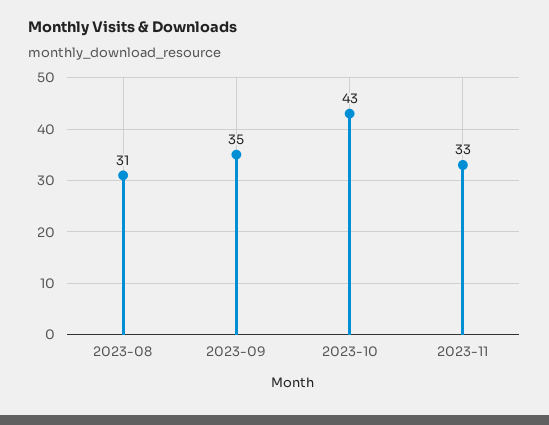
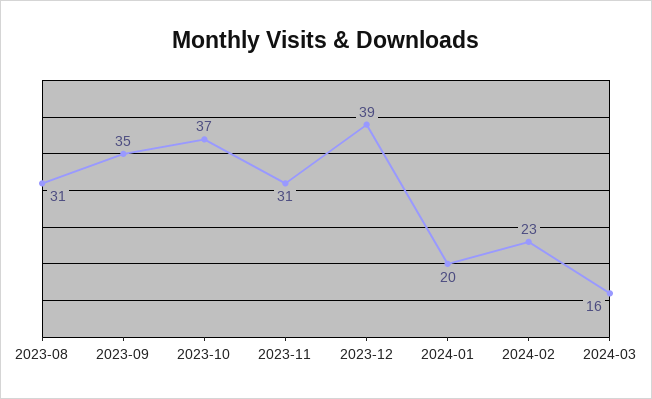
2023-10: 43 -> 37
2023-11: 33 -> 31
2023-12: none -> 39
2024-01: none -> 20
2024-02: none -> 23
2024-03: none -> 16

